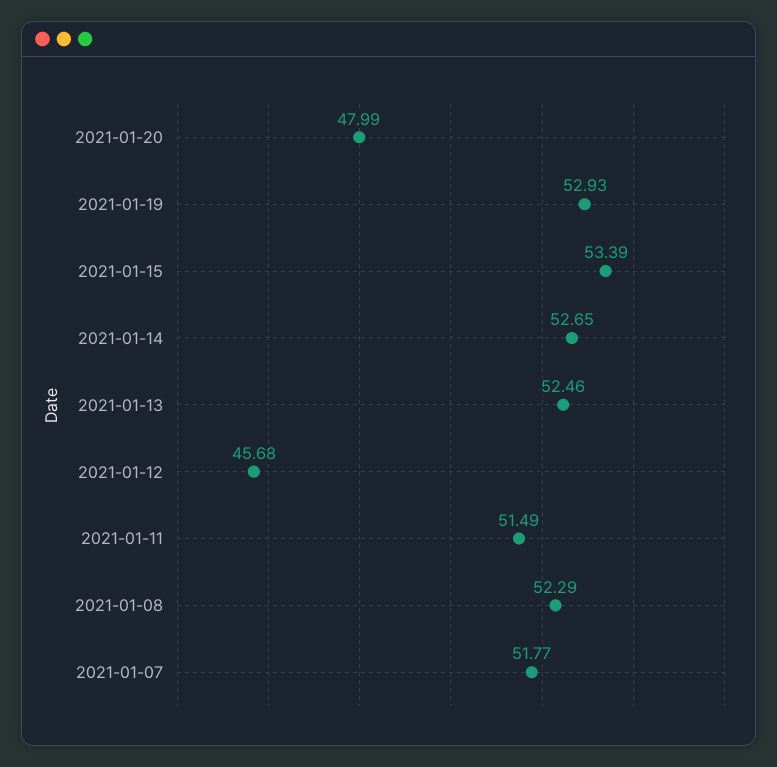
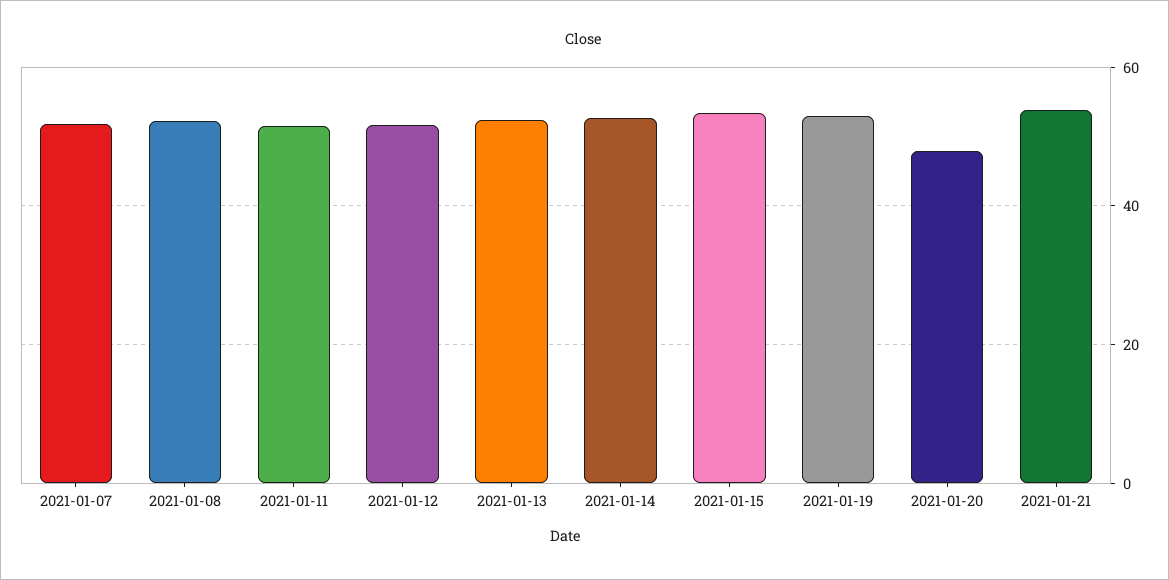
2021-01-12: 45.68 -> 52
2021-01-21: none -> 54

